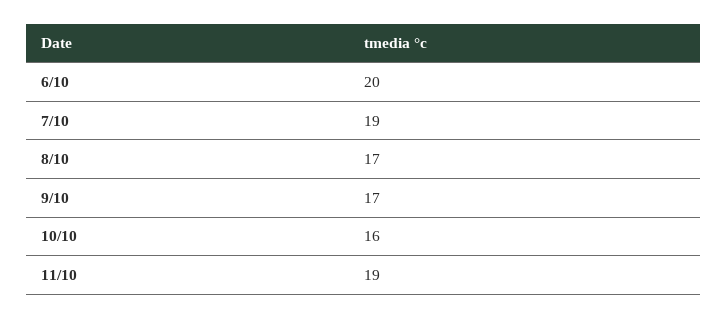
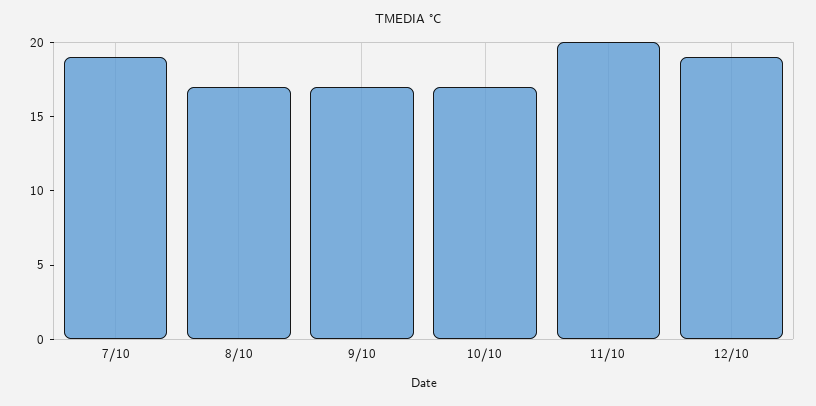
6/10: 20 -> none
10/10: 16 -> 17
11/10: 19 -> 20
12/10: none -> 19

